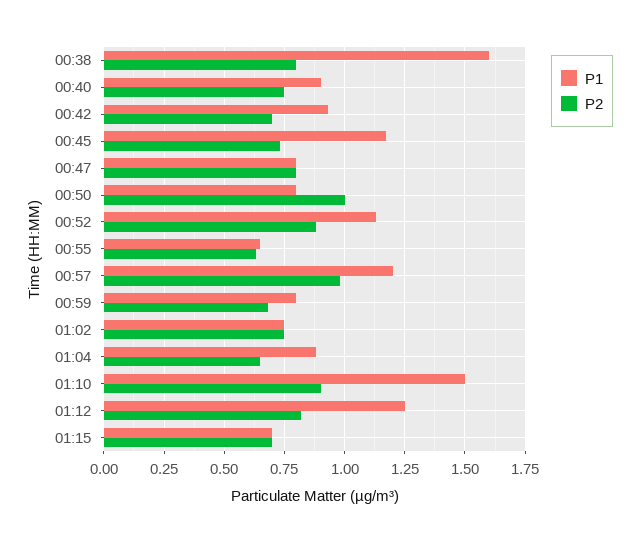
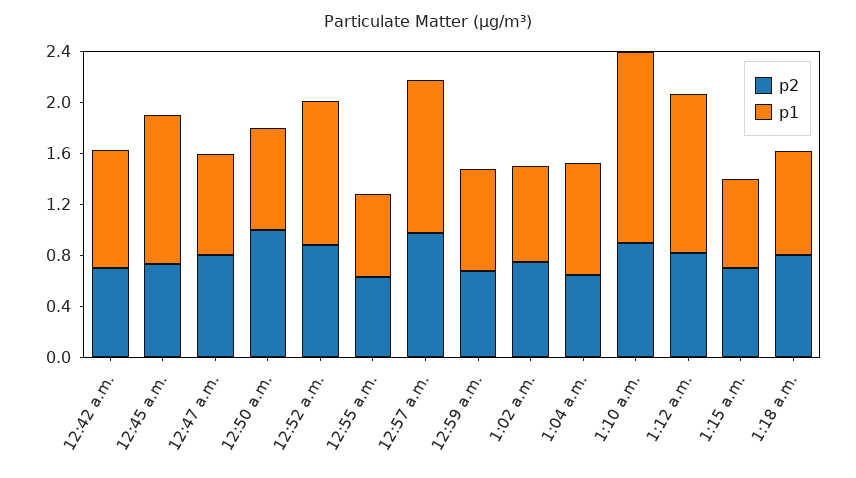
P1, 00:38: 1.6 -> none
P2, 00:38: 0.8 -> none
P1, 00:40: 0.9 -> none
P2, 00:40: 0.75 -> none
P2, 1:18 a.m.: none -> 0.8
P1, 1:18 a.m.: none -> 0.8

